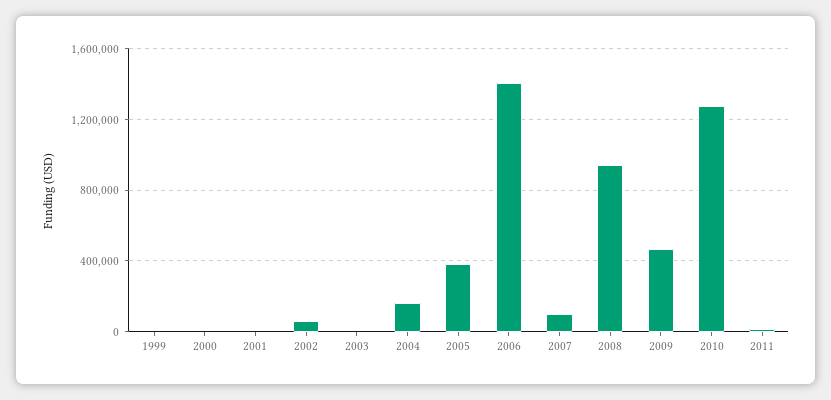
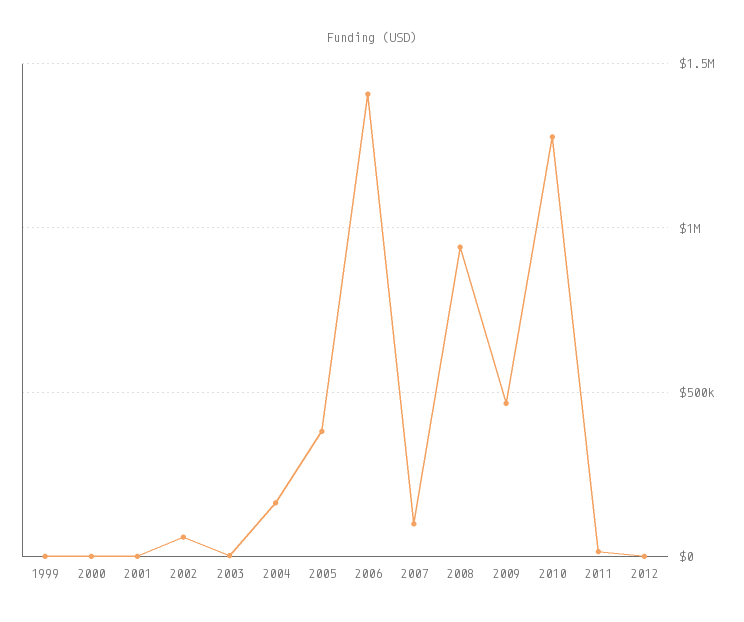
2012: none -> 0

